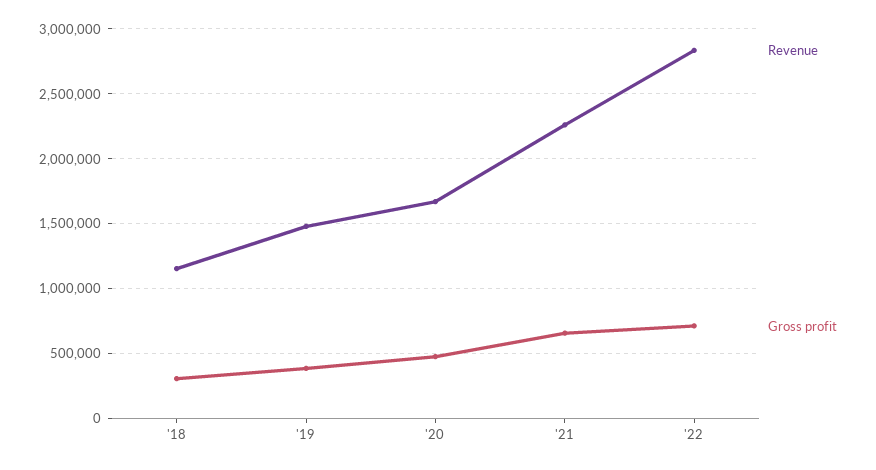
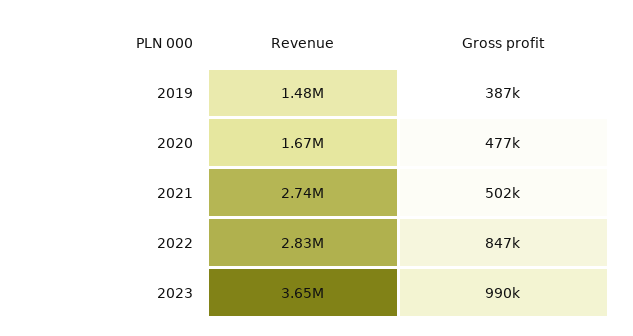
Revenue, '18: 1150000 -> none
Gross profit, '18: 300000 -> none
Revenue, '21: 2250000 -> 2740000
Gross profit, '21: 650000 -> 502000
Gross profit, '22: 700000 -> 847000
Revenue, 2023: none -> 3650000
Gross profit, 2023: none -> 990000

